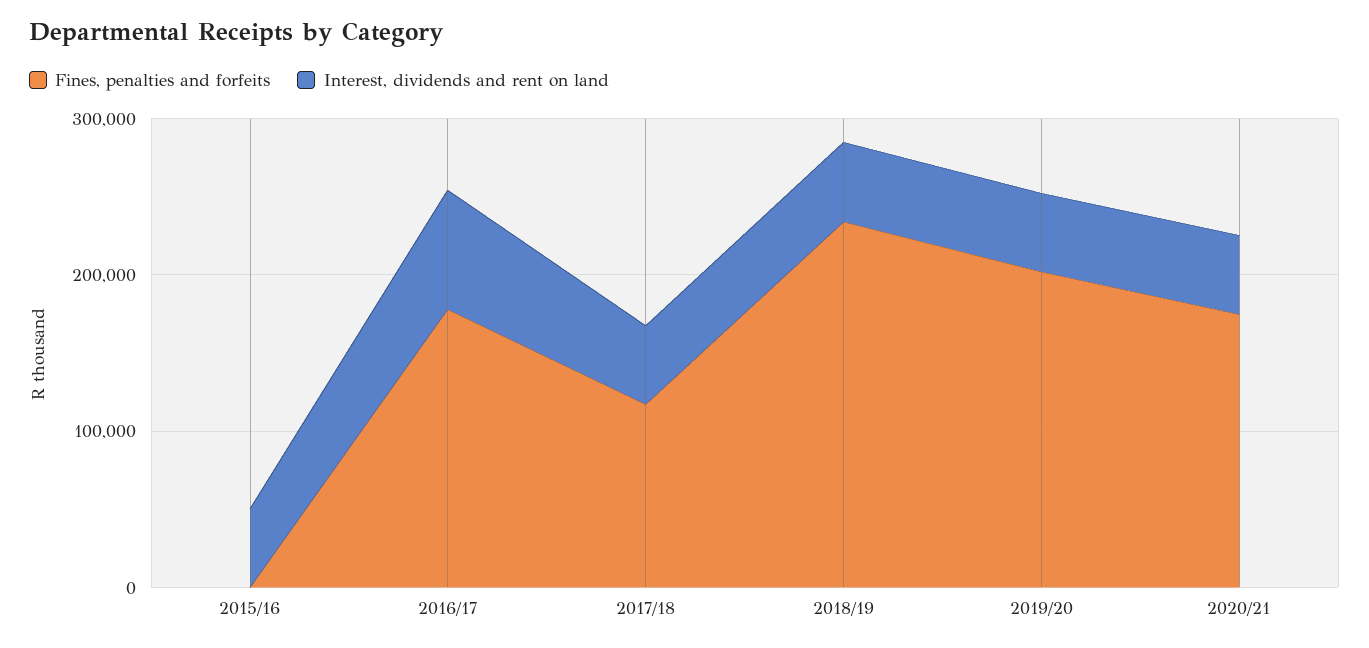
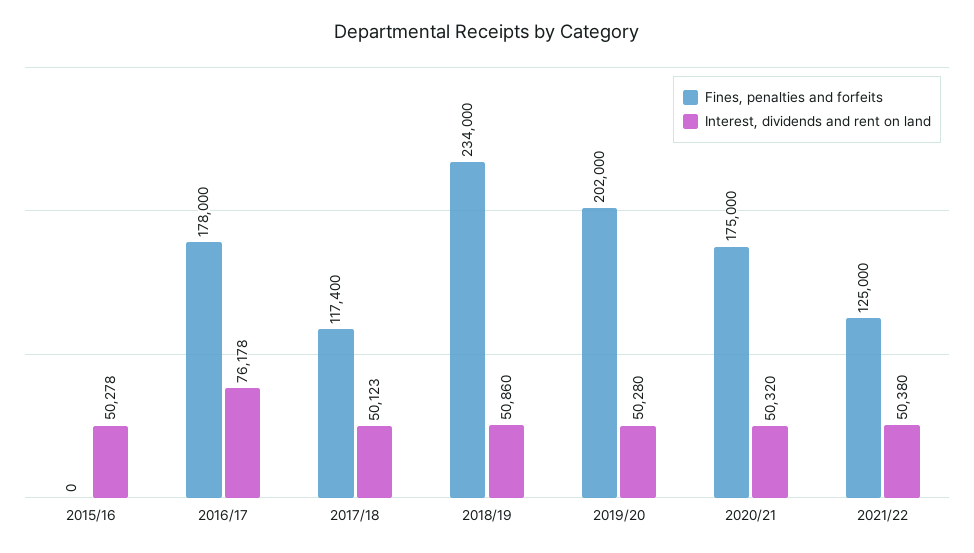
Fines, penalties and forfeits, 2021/22: none -> 125000
Interest, dividends and rent on land, 2021/22: none -> 50380

